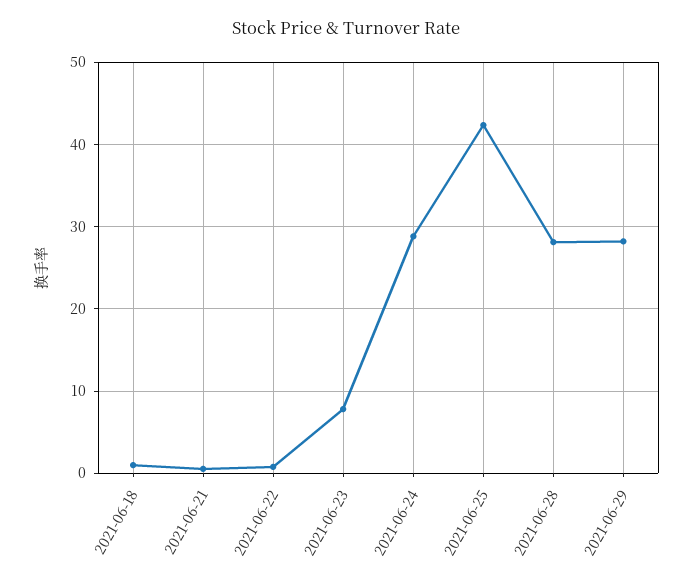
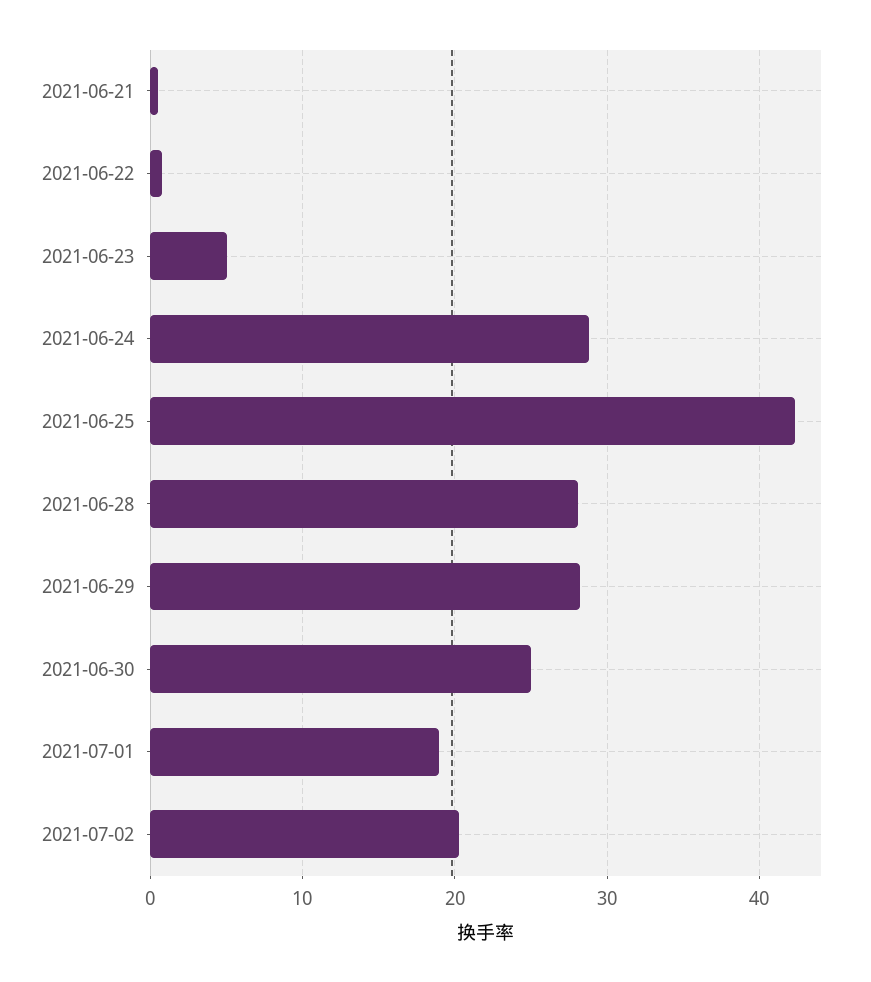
2021-06-18: 1 -> none
2021-06-23: 8 -> 5
2021-06-30: none -> 25
2021-07-01: none -> 19
2021-07-02: none -> 20

